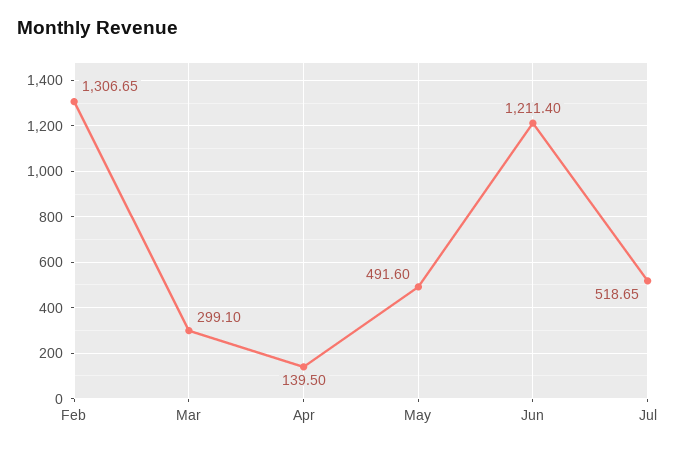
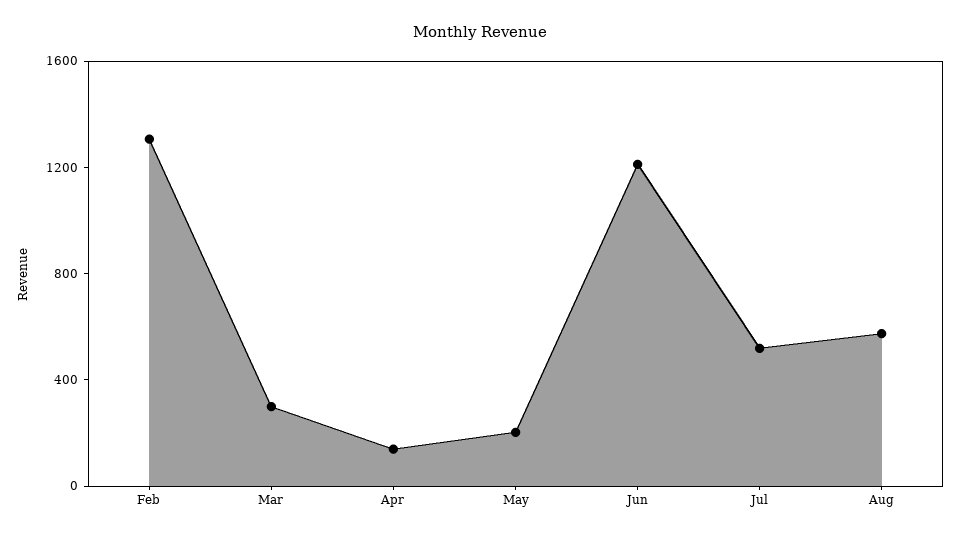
May: 491.6 -> 200
Aug: none -> 600

